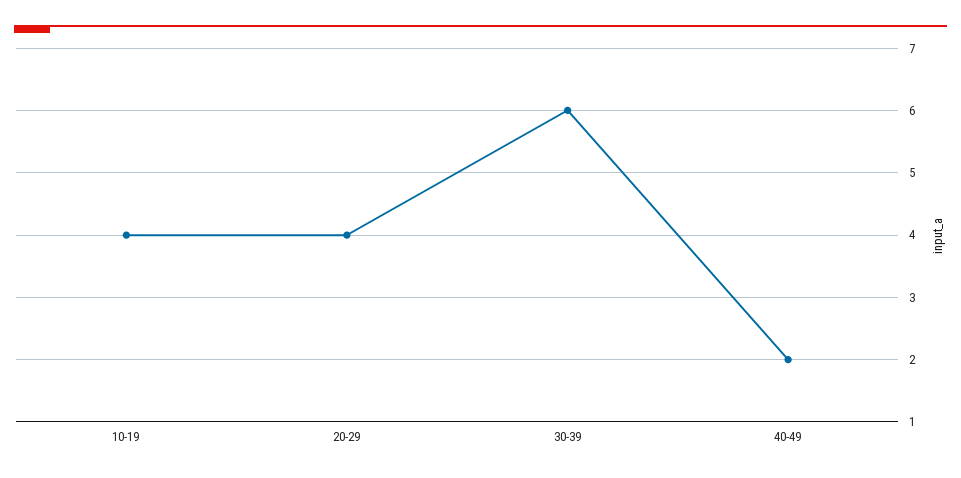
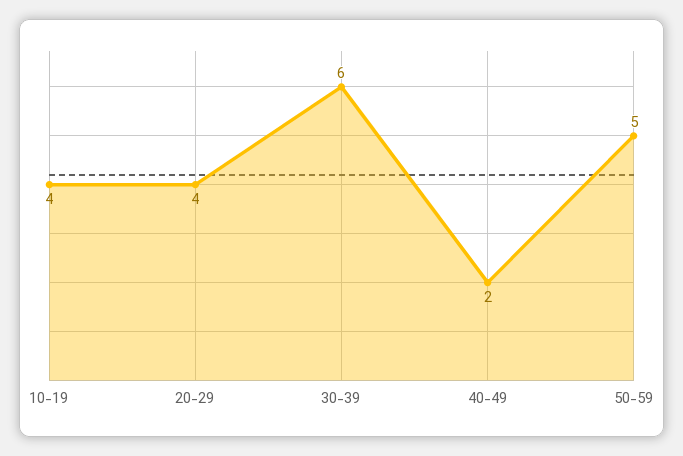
50-59: none -> 5

